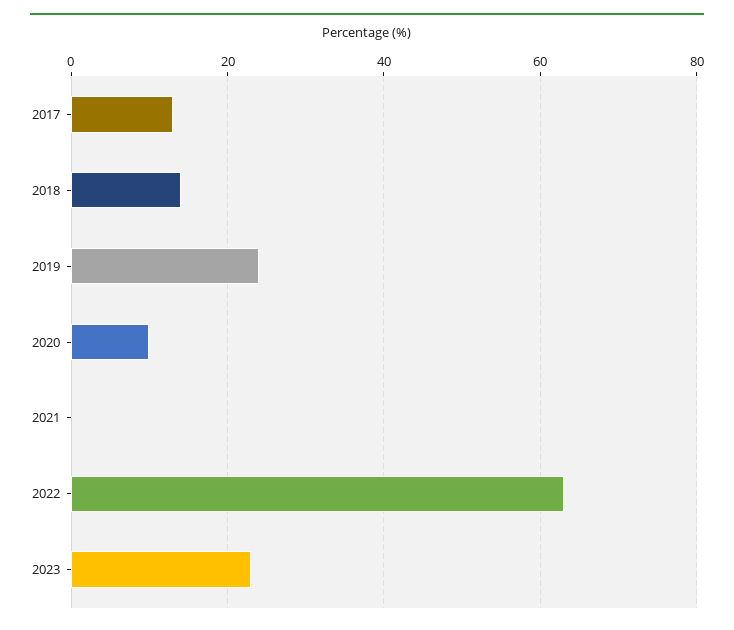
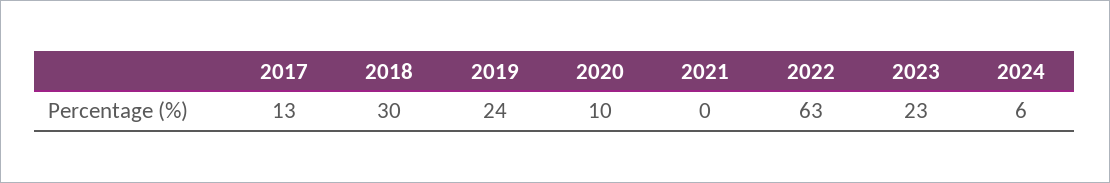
2018: 15 -> 30
2024: none -> 6

